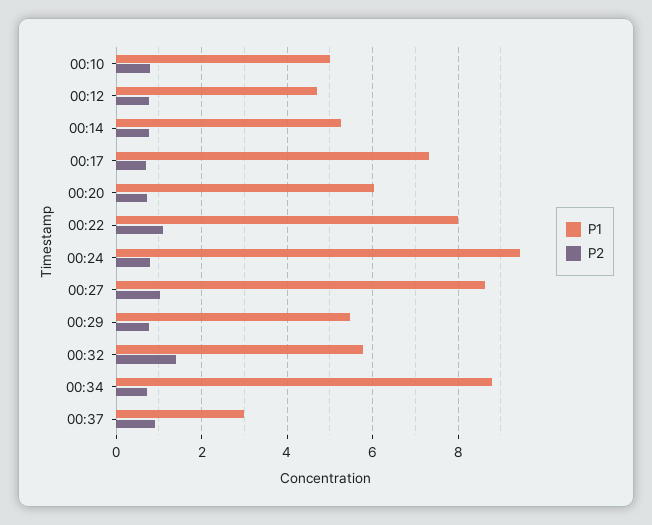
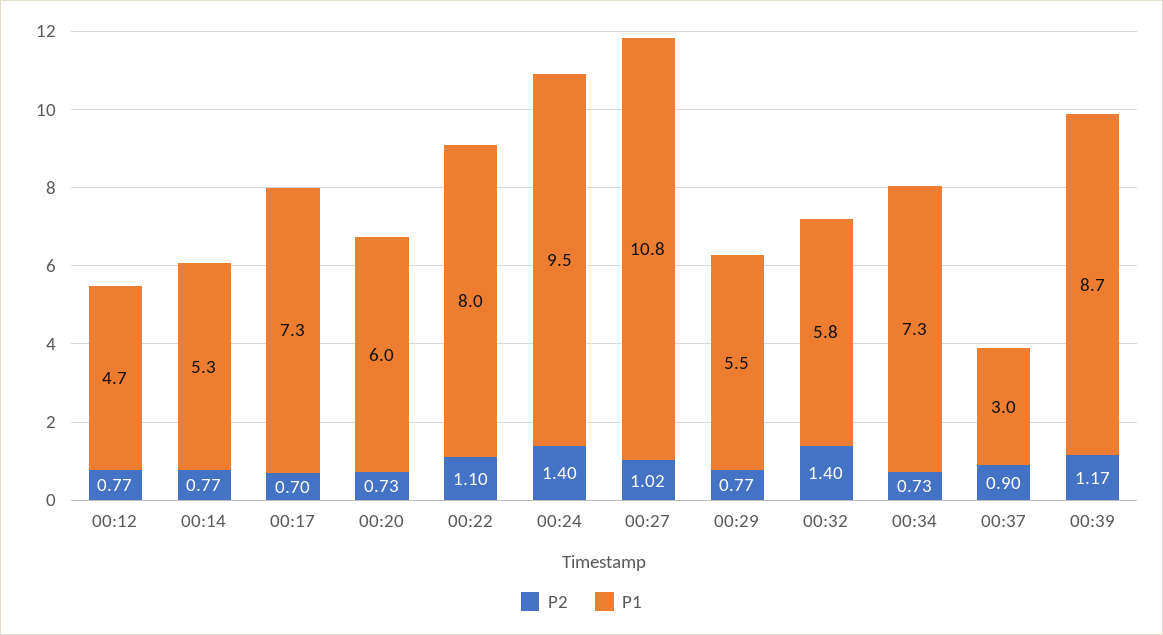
P1, 00:10: 5 -> none
P2, 00:10: 0.8 -> none
P2, 00:24: 0.8 -> 1.4
P1, 00:27: 8.6 -> 10.8
P1, 00:34: 8.8 -> 7.3
P2, 00:39: none -> 1.17
P1, 00:39: none -> 8.7

